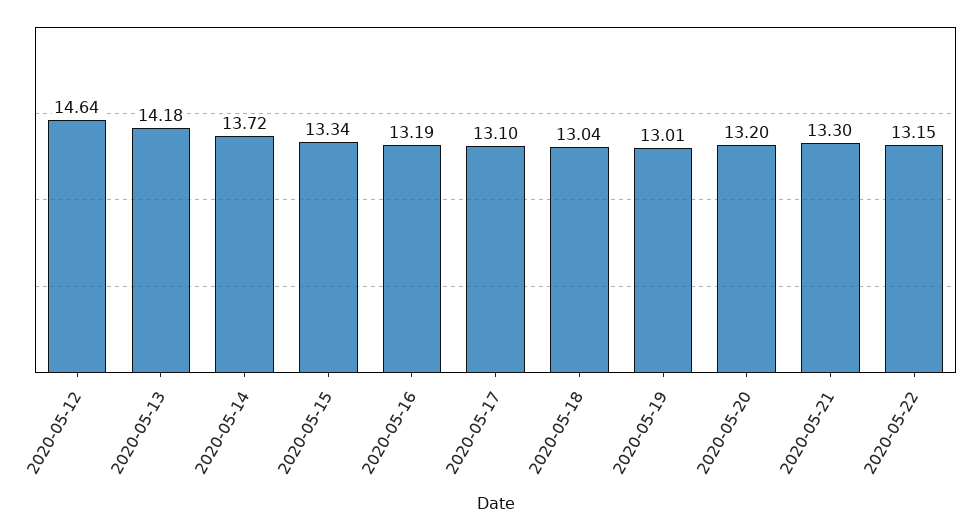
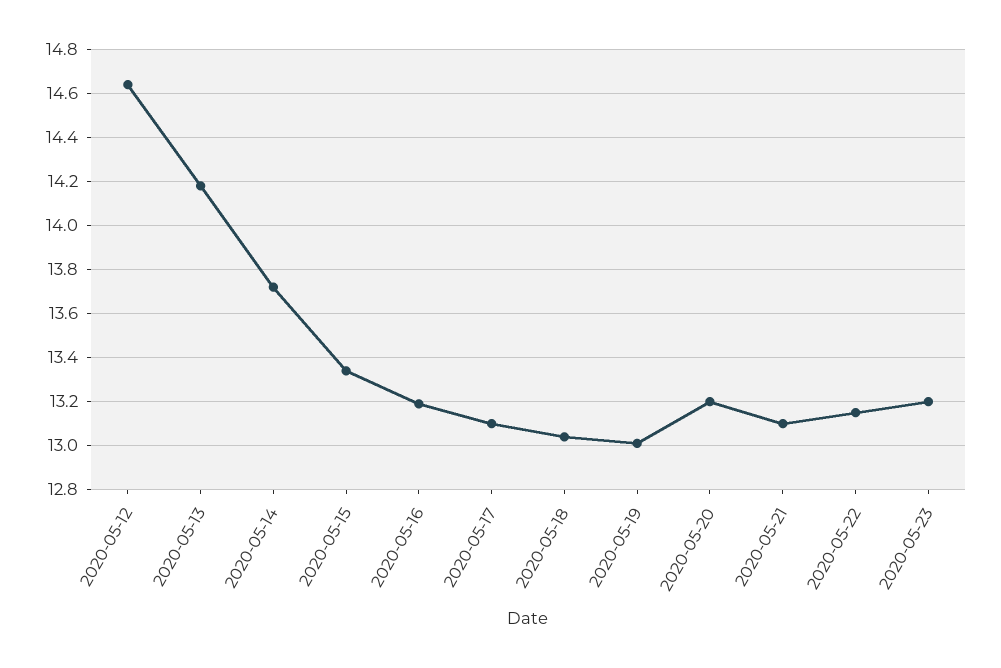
2020-05-21: 13.3 -> 13.1
2020-05-23: none -> 13.2

